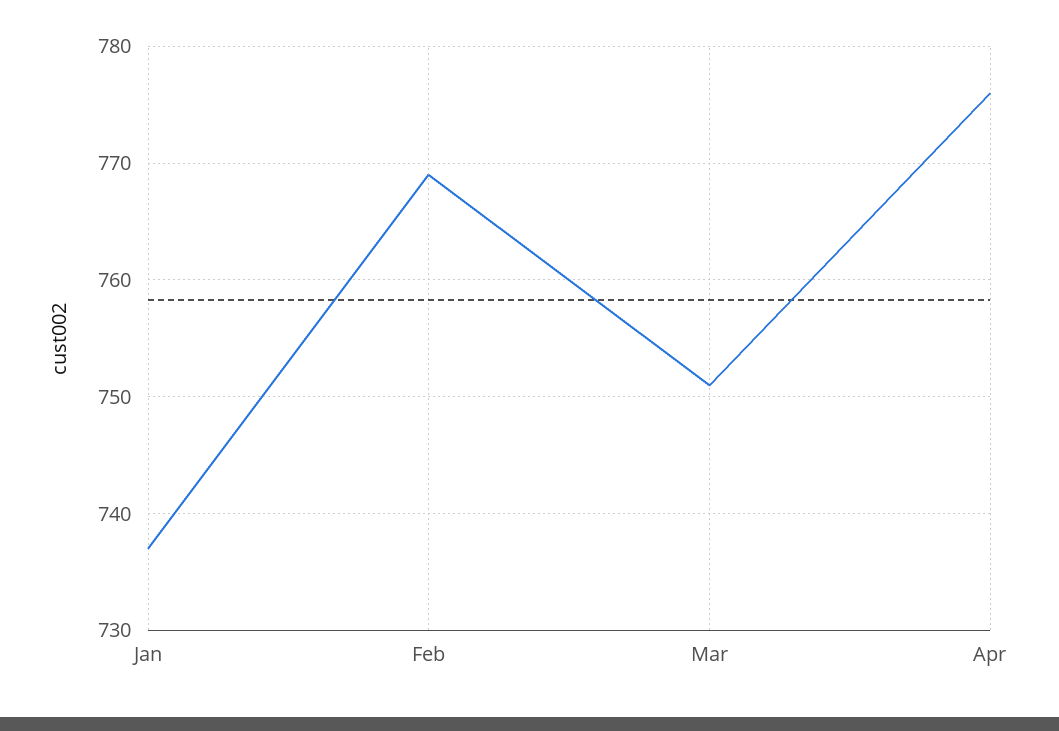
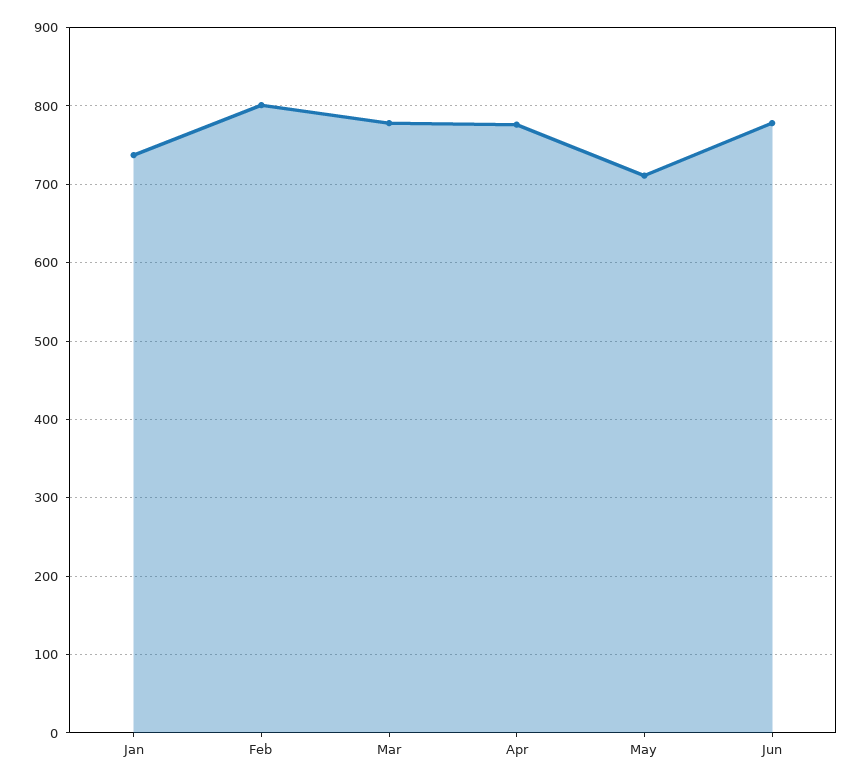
Feb: 769 -> 800
Mar: 751 -> 780
May: none -> 710
Jun: none -> 780

